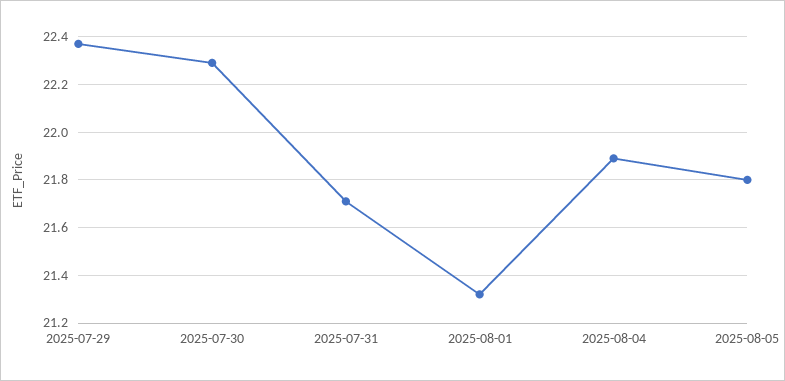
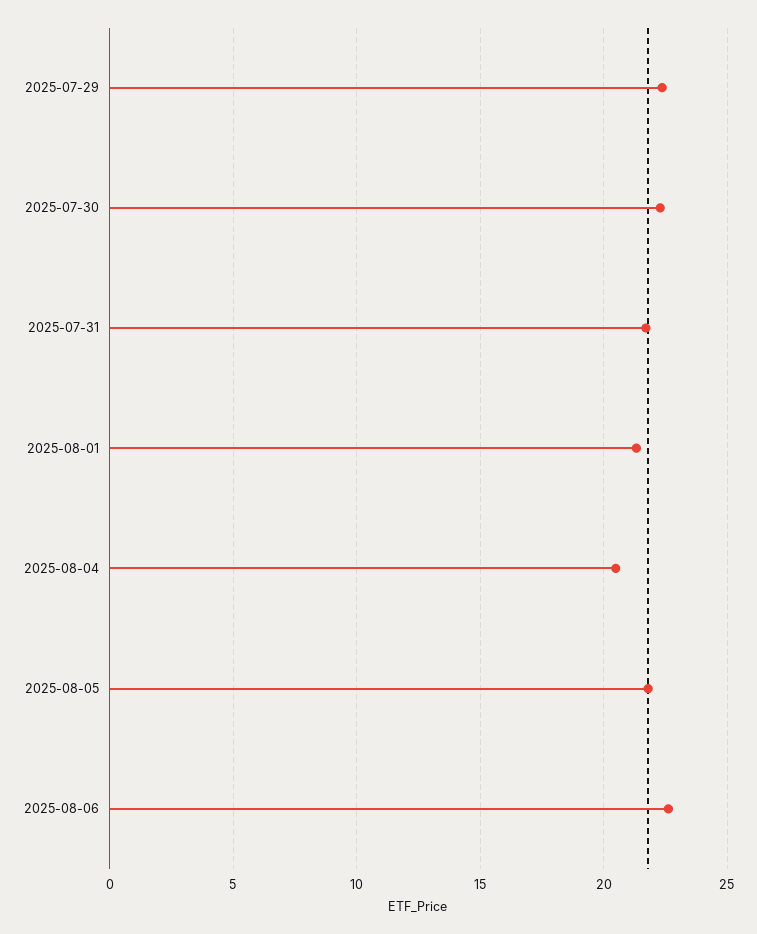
2025-08-04: 21.9 -> 20.5
2025-08-06: none -> 22.5

